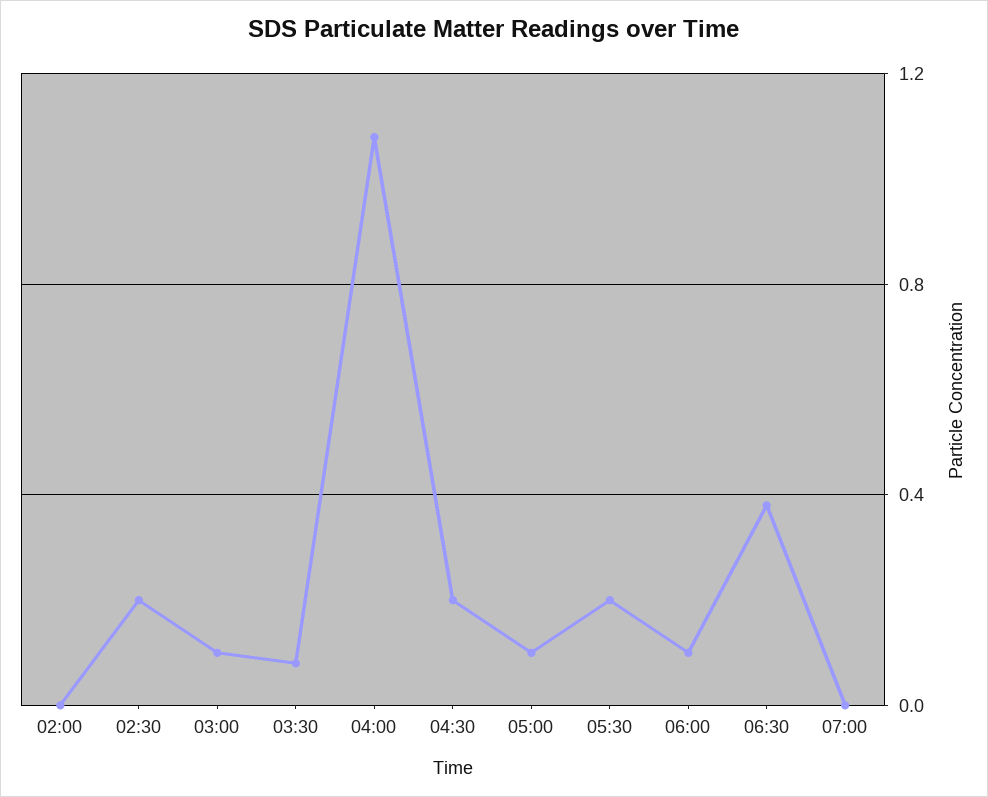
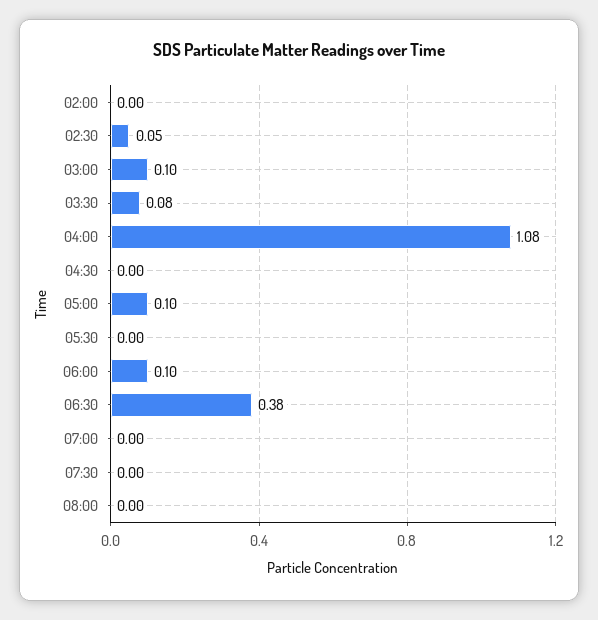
02:30: 0.2 -> 0.05
04:30: 0.2 -> 0
05:30: 0.2 -> 0
07:30: none -> 0
08:00: none -> 0

